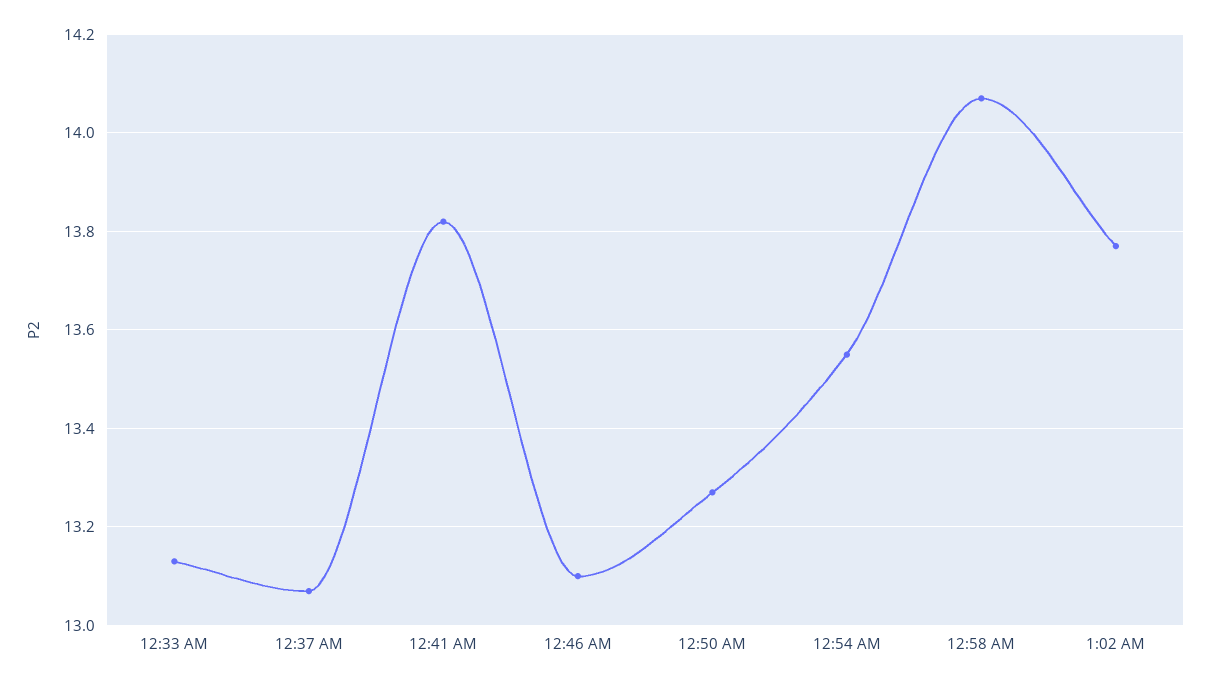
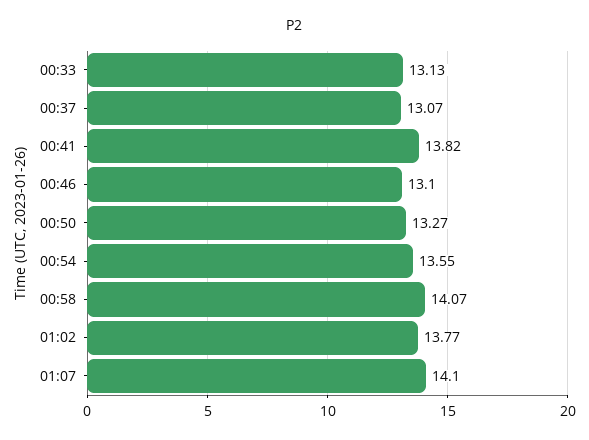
01:07: none -> 14.1

